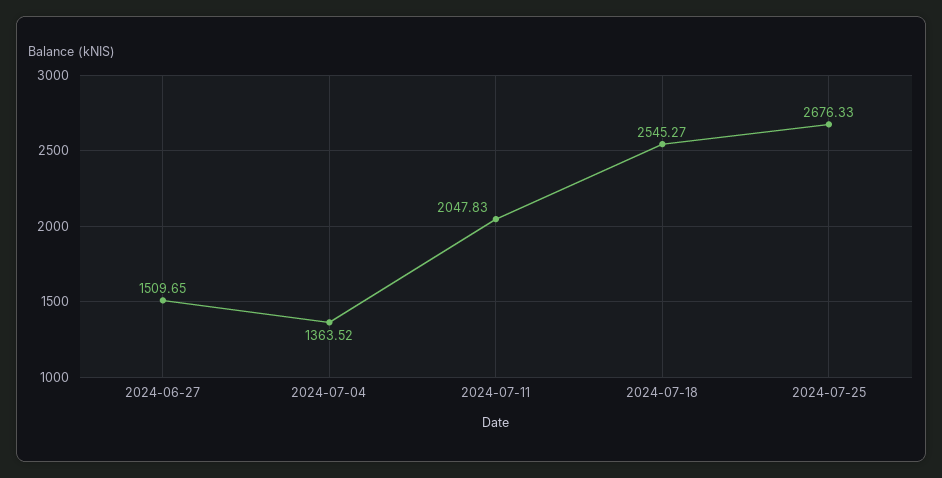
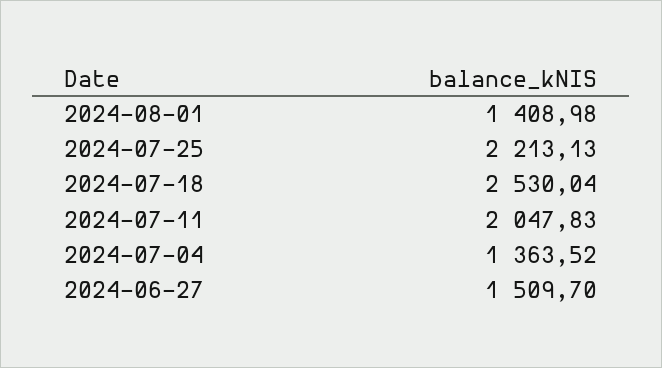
2024-06-27: 1509.65 -> 1509.7
2024-07-18: 2545.27 -> 2530.04
2024-07-25: 2676.33 -> 2213.13
2024-08-01: none -> 1408.98

